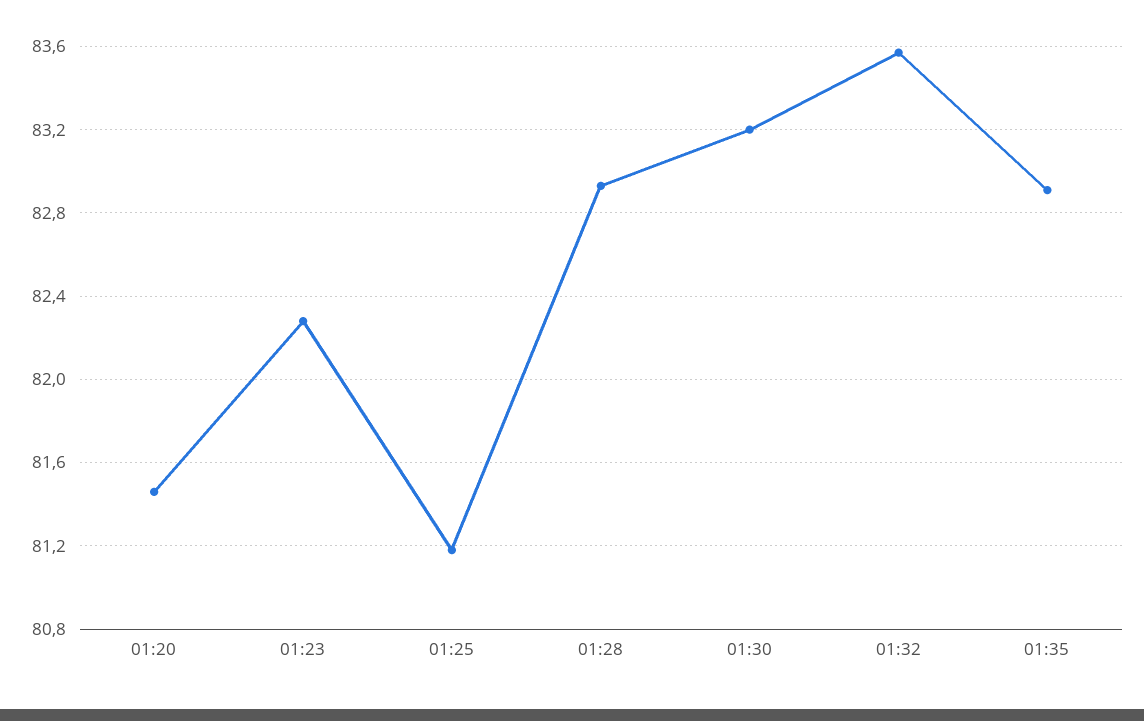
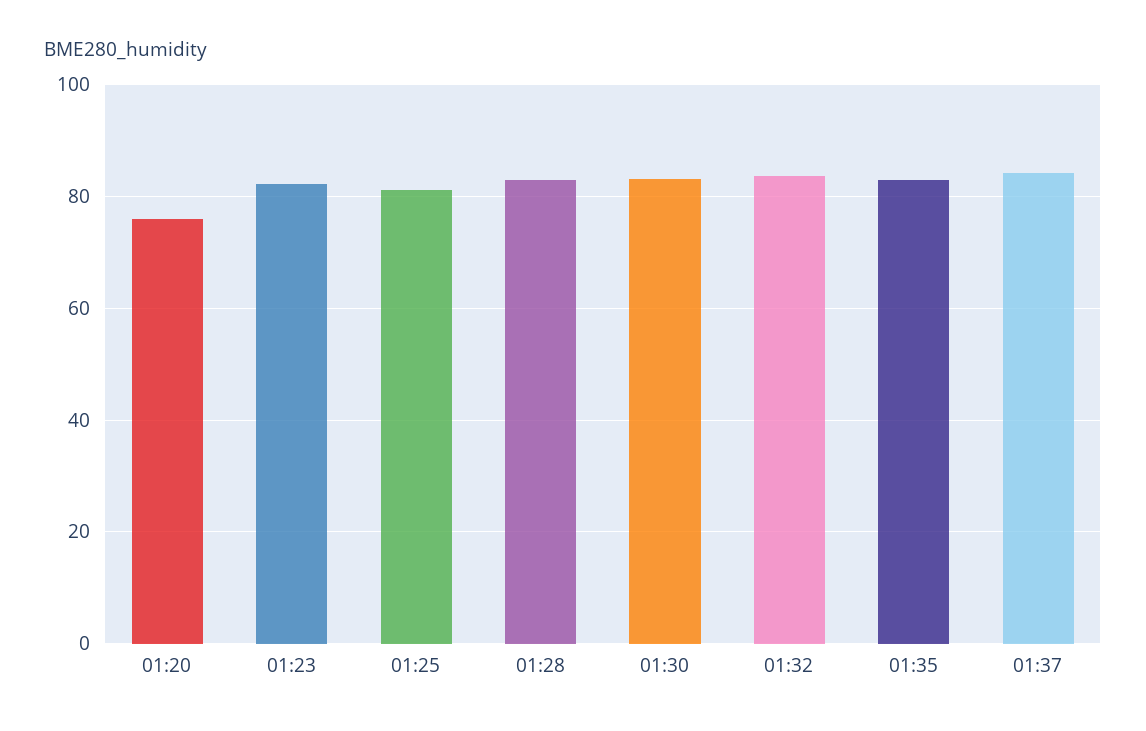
01:20: 81.45 -> 76
01:37: none -> 84

